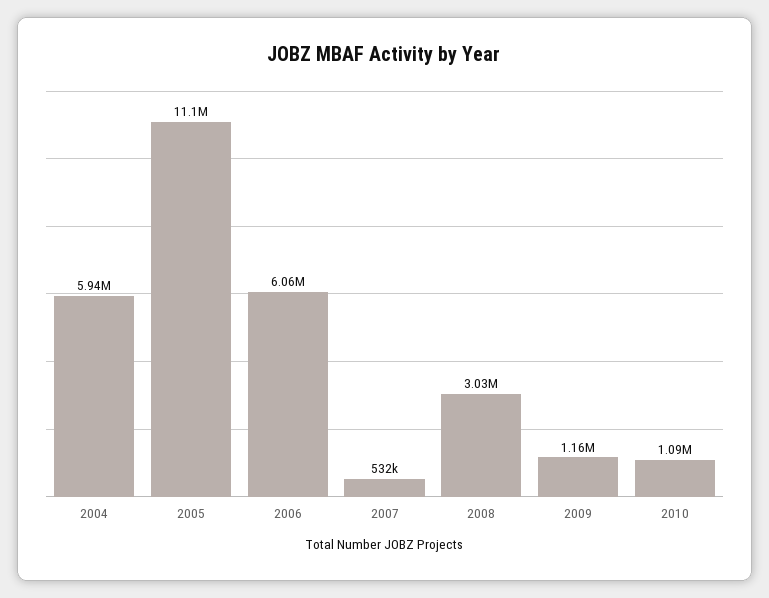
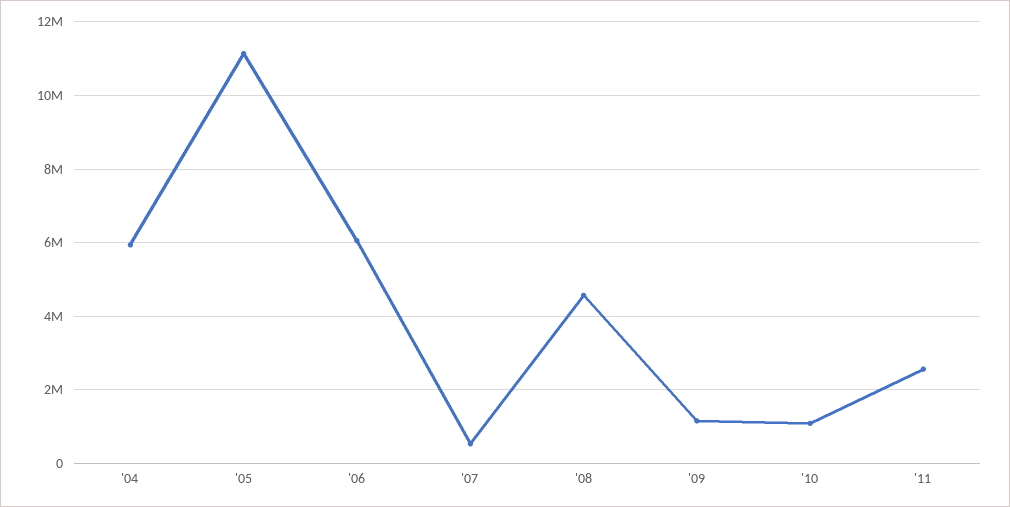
2008: 3030000 -> 4600000
'11: none -> 2600000

